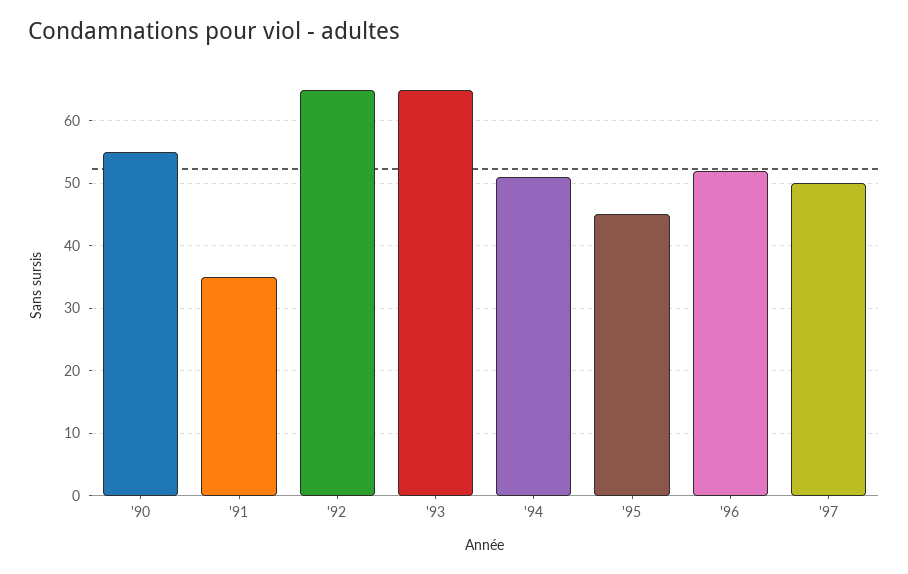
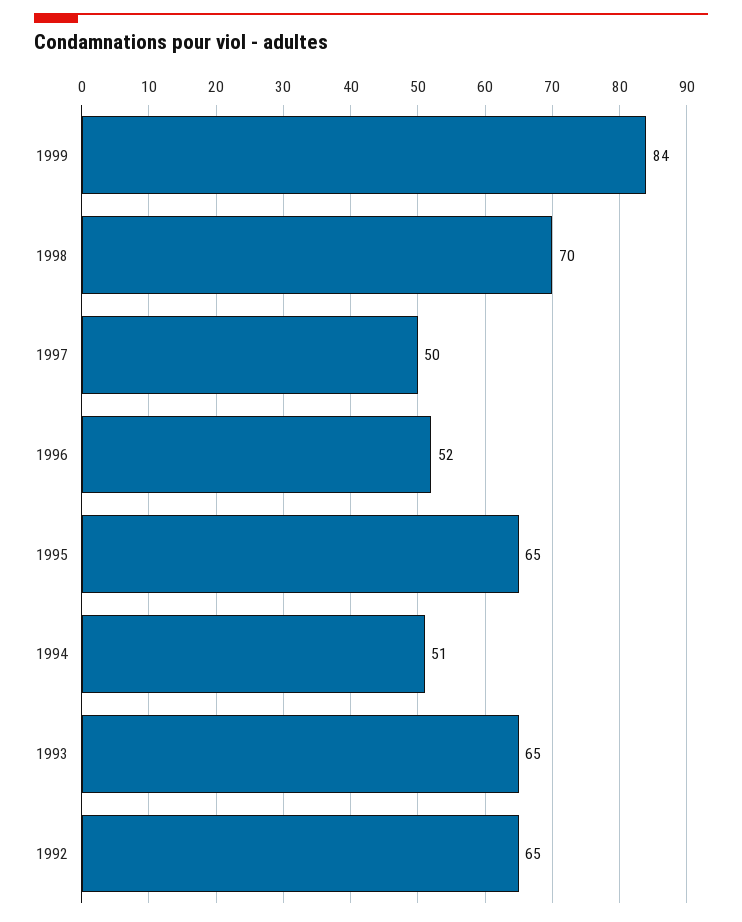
'90: 55 -> none
'91: 35 -> none
'95: 45 -> 65
1999: none -> 84
1998: none -> 70

